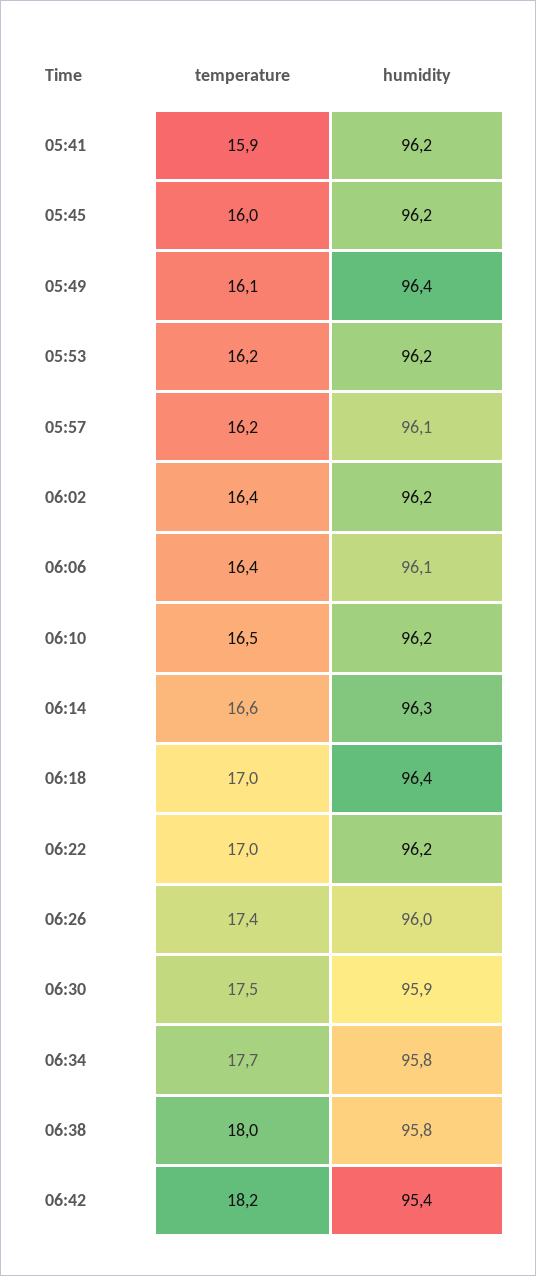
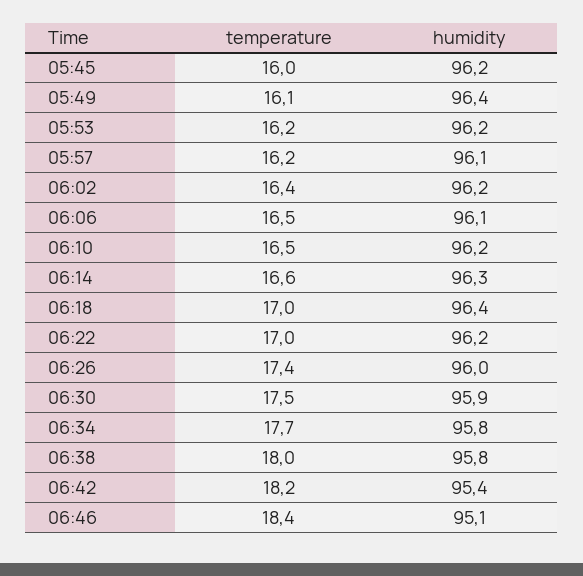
temperature, 05:41: 15.9 -> none
humidity, 05:41: 96.2 -> none
temperature, 06:06: 16.4 -> 16.5
temperature, 06:46: none -> 18.4
humidity, 06:46: none -> 95.1

